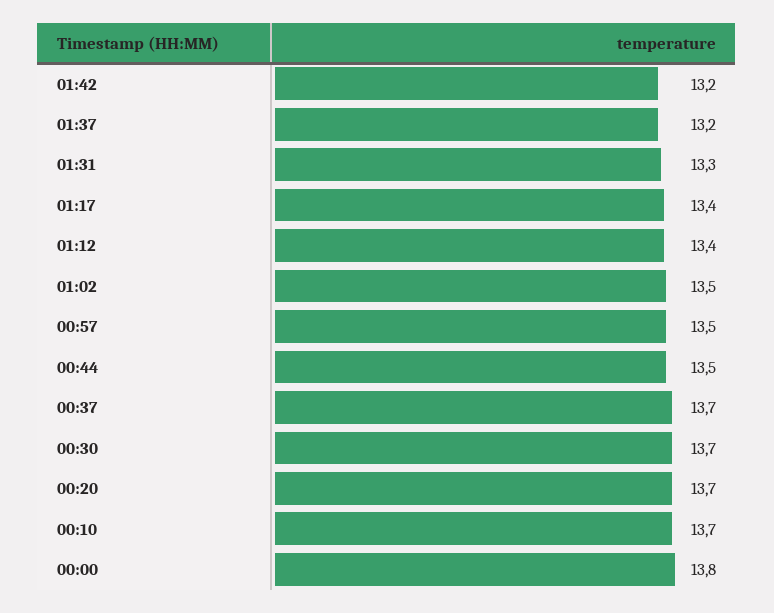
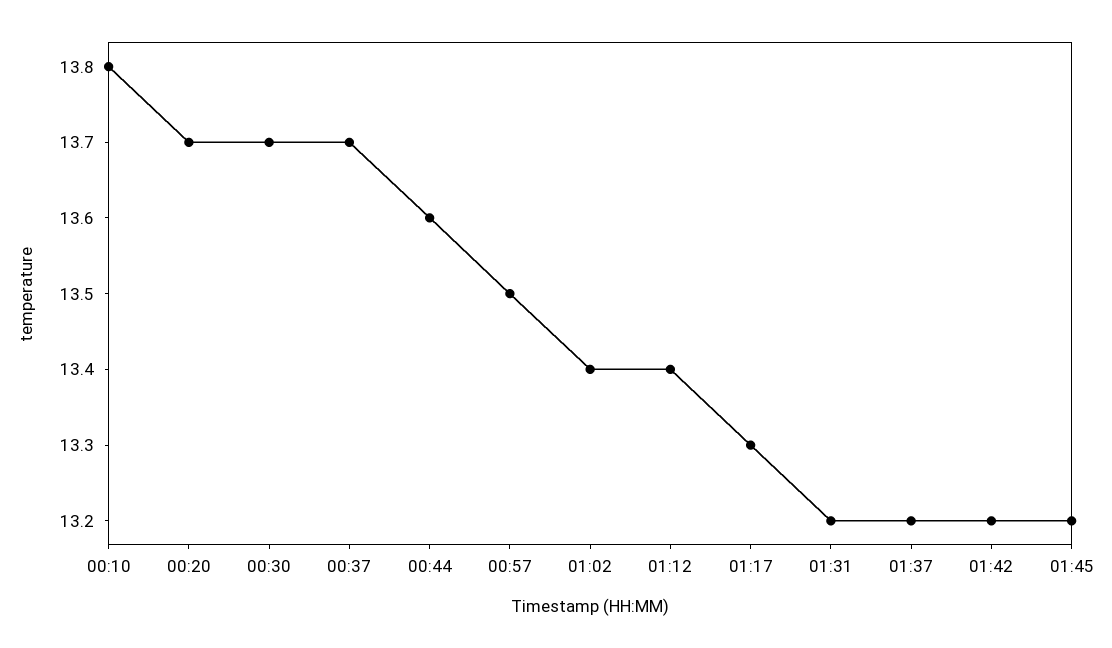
01:31: 13.3 -> 13.2
01:17: 13.4 -> 13.3
01:02: 13.5 -> 13.4
00:44: 13.5 -> 13.6
00:10: 13.7 -> 13.8
00:00: 13.8 -> none
01:45: none -> 13.2

